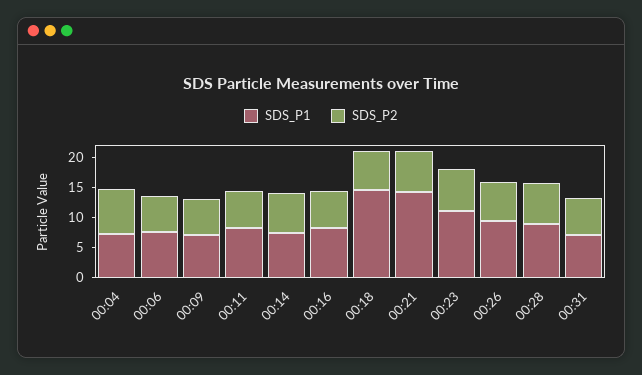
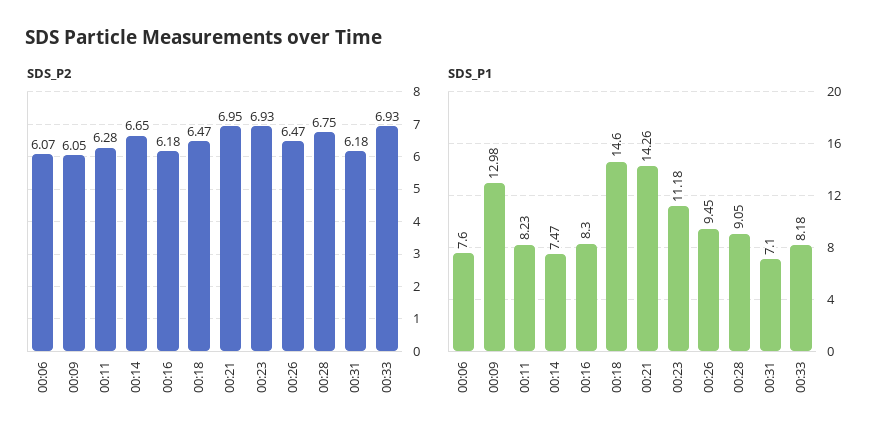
SDS_P1, 00:04: 7.5 -> none
SDS_P2, 00:04: 7.5 -> none
SDS_P1, 00:09: 7.5 -> 12.98
SDS_P2, 00:33: none -> 6.93
SDS_P1, 00:33: none -> 8.18

